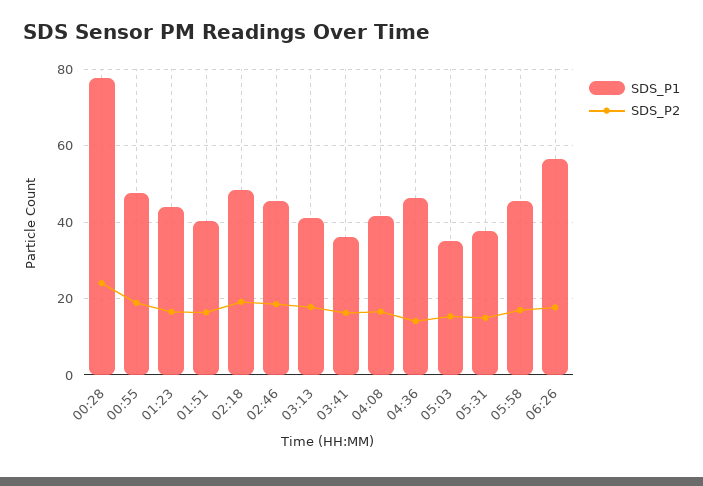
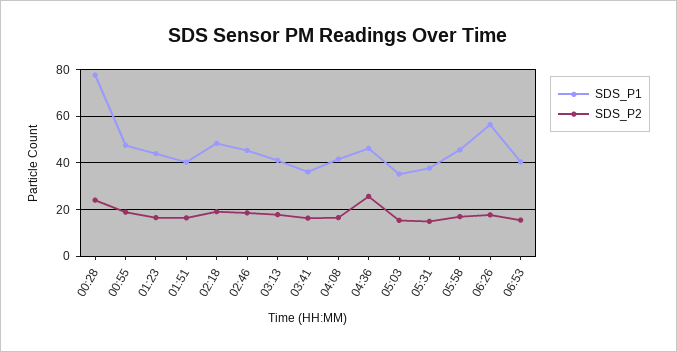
SDS_P2, 04:36: 14 -> 25
SDS_P1, 06:53: none -> 40
SDS_P2, 06:53: none -> 15

